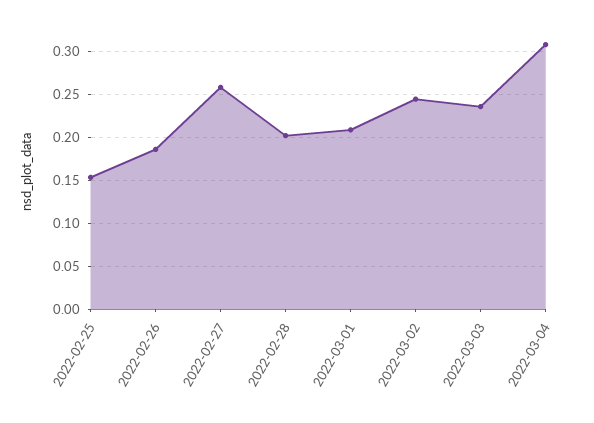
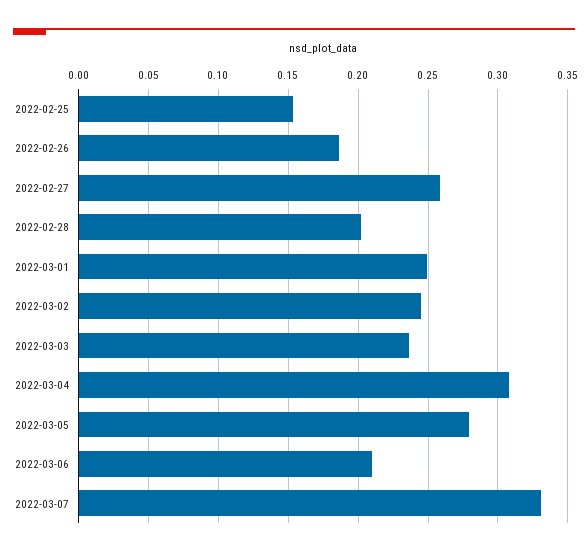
2022-03-01: 0.21 -> 0.25
2022-03-05: none -> 0.28
2022-03-06: none -> 0.21
2022-03-07: none -> 0.33

